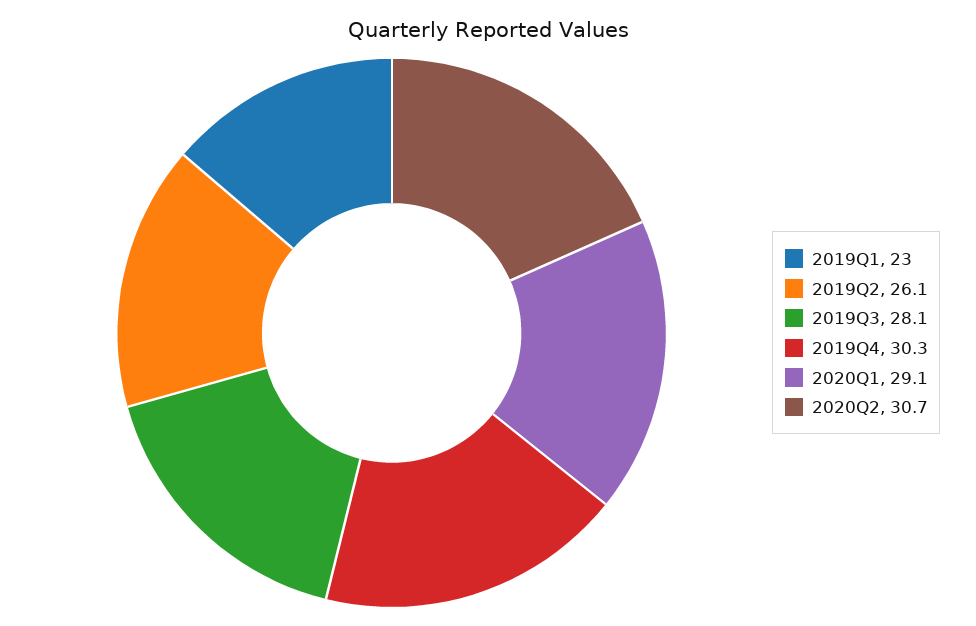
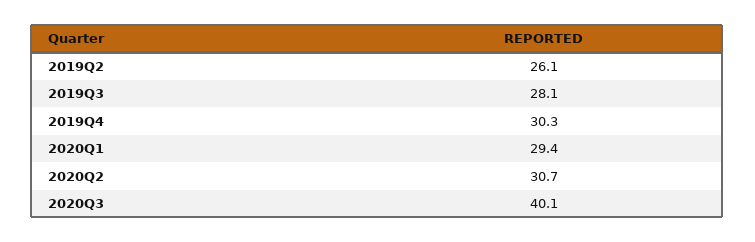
2019Q1: 23 -> none
2020Q1: 29.1 -> 29.4
2020Q3: none -> 40.1

